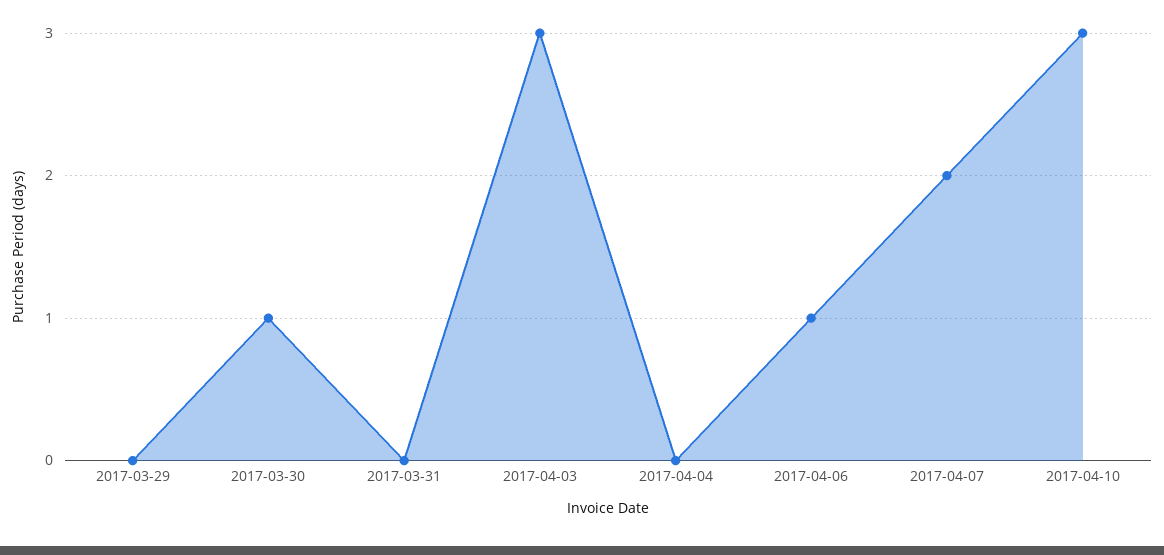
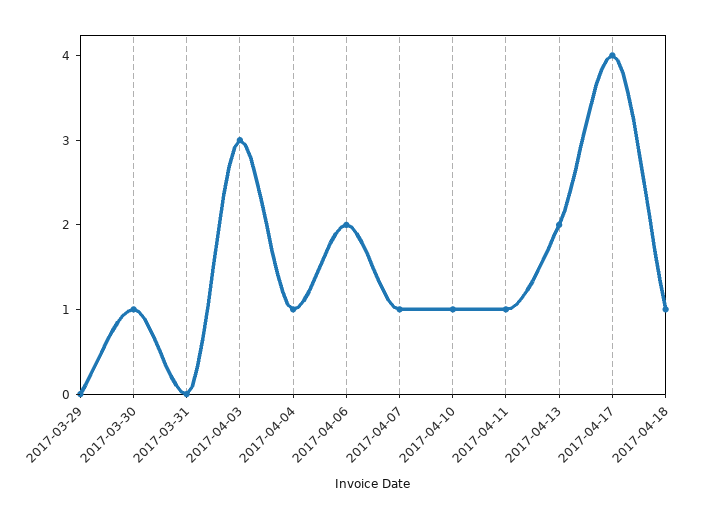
2017-04-04: 0 -> 1
2017-04-06: 1 -> 2
2017-04-07: 2 -> 1
2017-04-10: 3 -> 1
2017-04-11: none -> 1
2017-04-13: none -> 2
2017-04-17: none -> 4
2017-04-18: none -> 1

